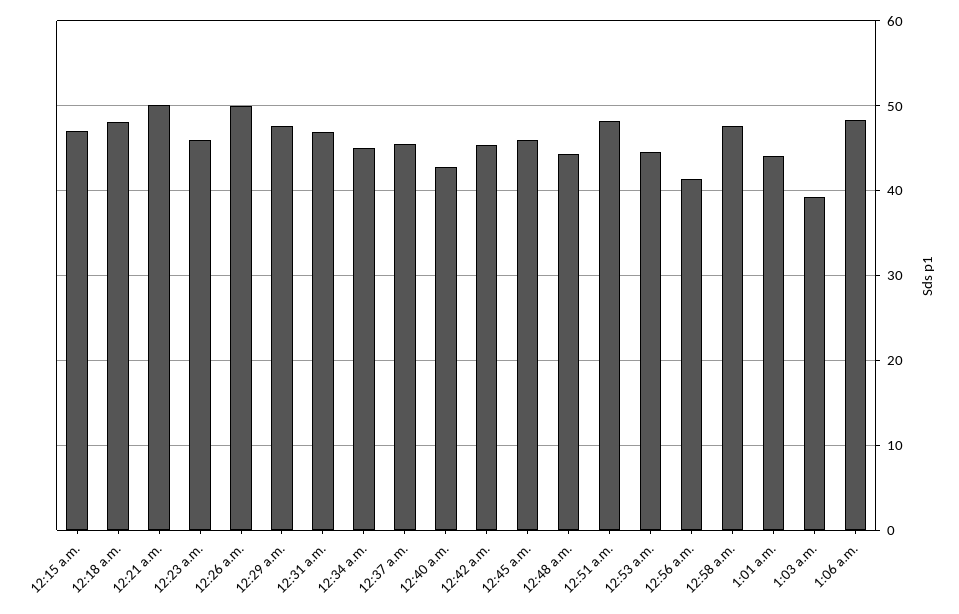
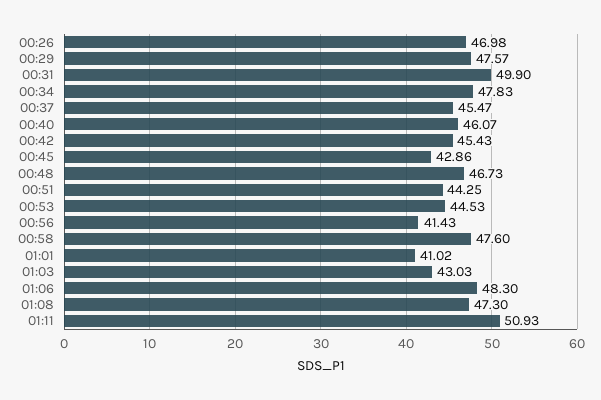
12:15 a.m.: 47 -> none
12:18 a.m.: 48 -> none
12:21 a.m.: 50 -> none
12:23 a.m.: 46 -> none
12:26 a.m.: 50 -> 46.98
12:31 a.m.: 47 -> 49.9
12:34 a.m.: 45 -> 47.83
12:40 a.m.: 43 -> 46.07
12:45 a.m.: 46 -> 42.86
12:48 a.m.: 44 -> 46.73
12:51 a.m.: 48 -> 44.25
1:01 a.m.: 44 -> 41.02
1:03 a.m.: 39 -> 43.03
01:08: none -> 47.3
01:11: none -> 50.93

